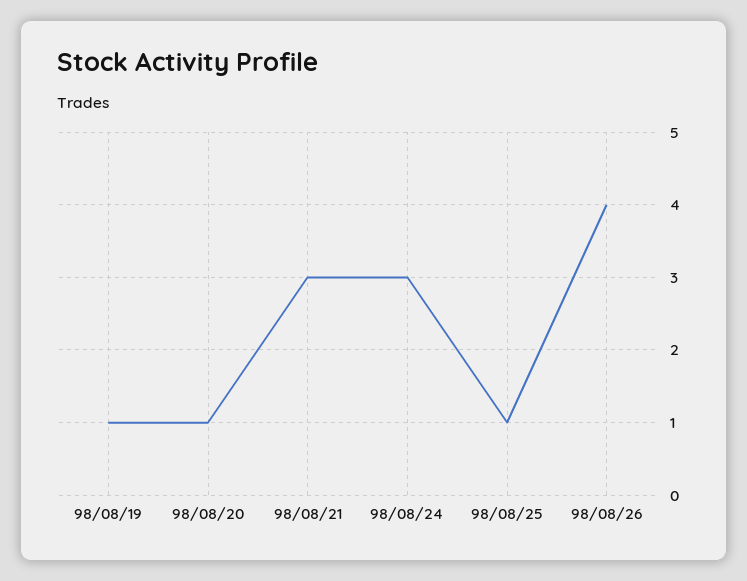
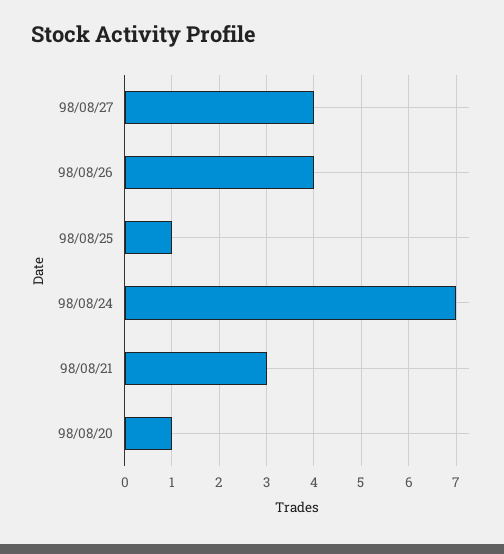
98/08/19: 1 -> none
98/08/24: 3 -> 7
98/08/27: none -> 4

